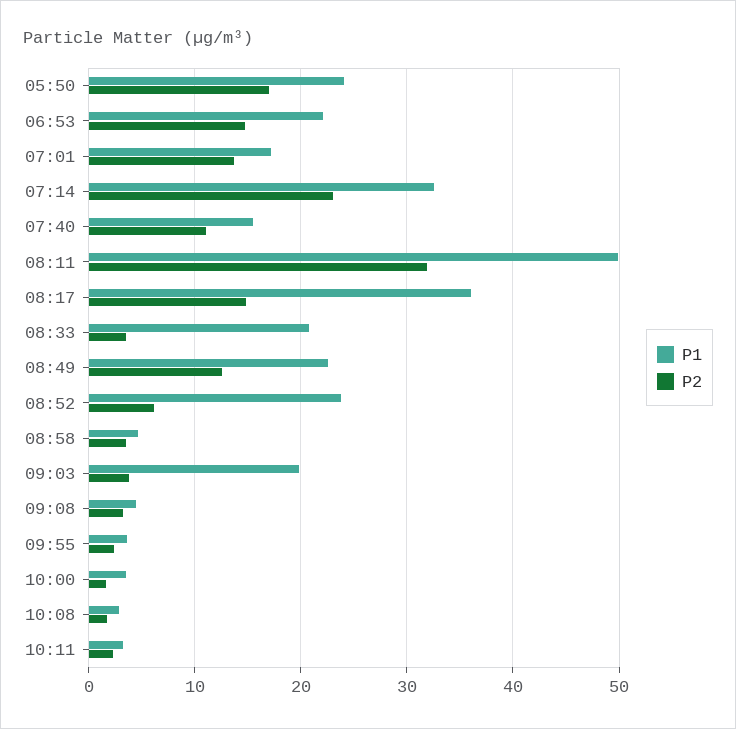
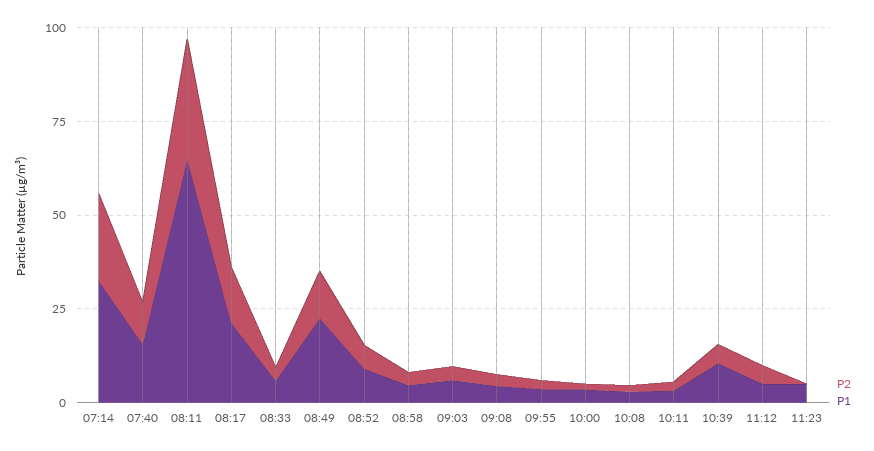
P1, 05:50: 24 -> none
P2, 05:50: 17 -> none
P1, 06:53: 22 -> none
P2, 06:53: 15 -> none
P1, 07:01: 17 -> none
P2, 07:01: 14 -> none
P1, 08:11: 50 -> 65
P1, 08:17: 36 -> 20
P1, 08:33: 21 -> 5
P1, 08:52: 24 -> 10
P1, 09:03: 20 -> 5
P2, 10:39: none -> 5
P1, 10:39: none -> 10
P2, 11:12: none -> 5
P1, 11:12: none -> 5
P2, 11:23: none -> 0
P1, 11:23: none -> 5

